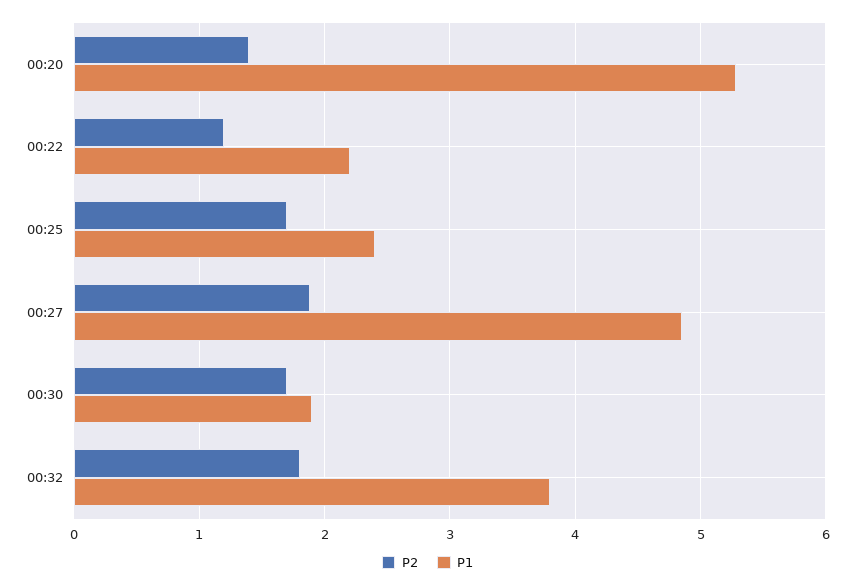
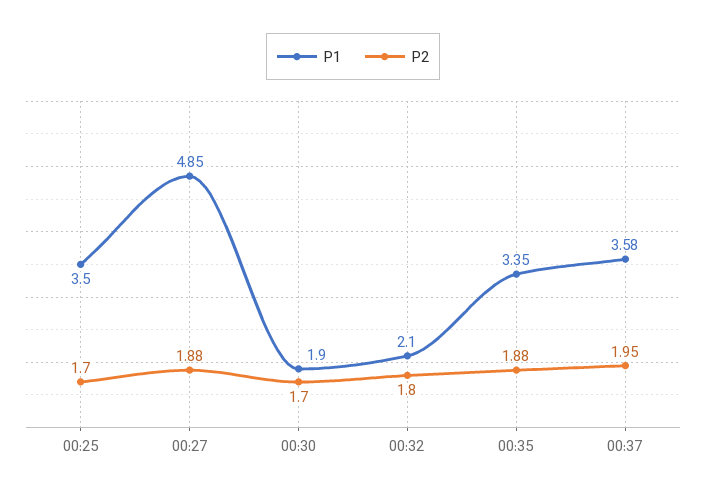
P2, 00:20: 1.4 -> none
P1, 00:20: 5.3 -> none
P2, 00:22: 1.2 -> none
P1, 00:22: 2.2 -> none
P1, 00:25: 2.4 -> 3.5
P1, 00:32: 3.8 -> 2.1
P1, 00:35: none -> 3.35
P2, 00:35: none -> 1.88
P1, 00:37: none -> 3.58
P2, 00:37: none -> 1.95

